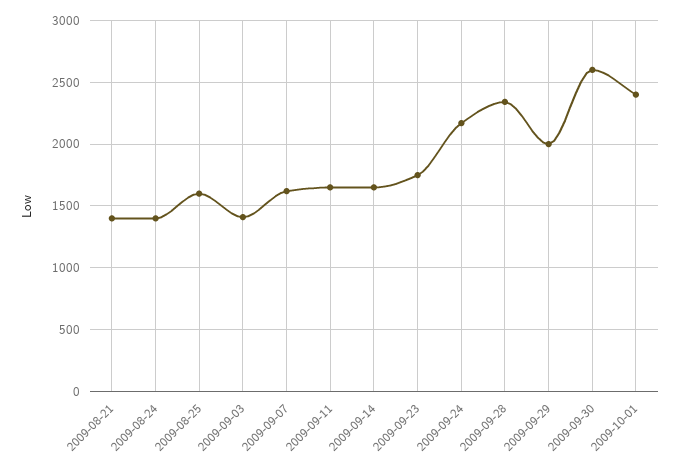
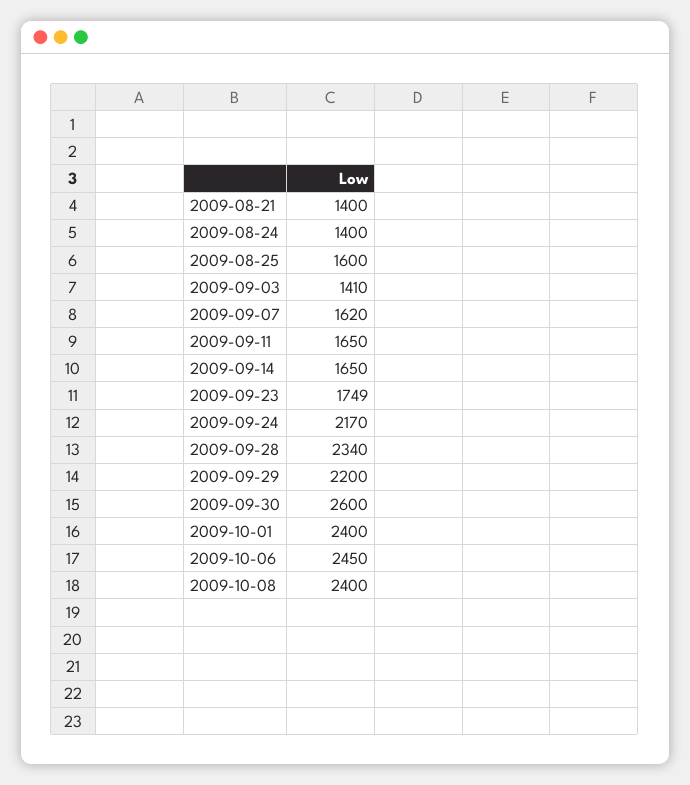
2009-09-29: 2000 -> 2200
2009-10-06: none -> 2450
2009-10-08: none -> 2400

